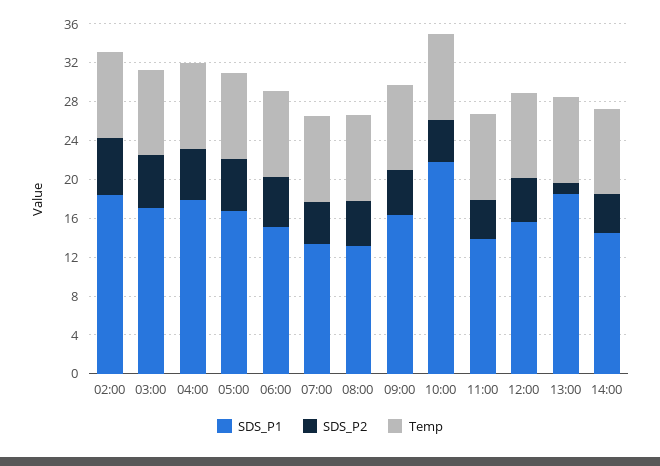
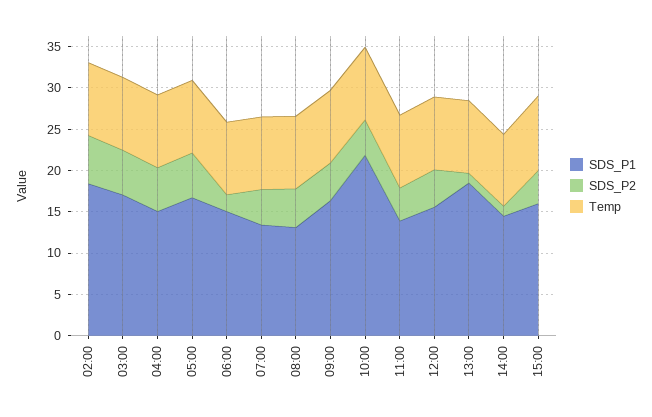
SDS_P1, 04:00: 18 -> 15
SDS_P2, 06:00: 5 -> 2
SDS_P2, 14:00: 4 -> 1
SDS_P1, 15:00: none -> 16
SDS_P2, 15:00: none -> 4
Temp, 15:00: none -> 9

